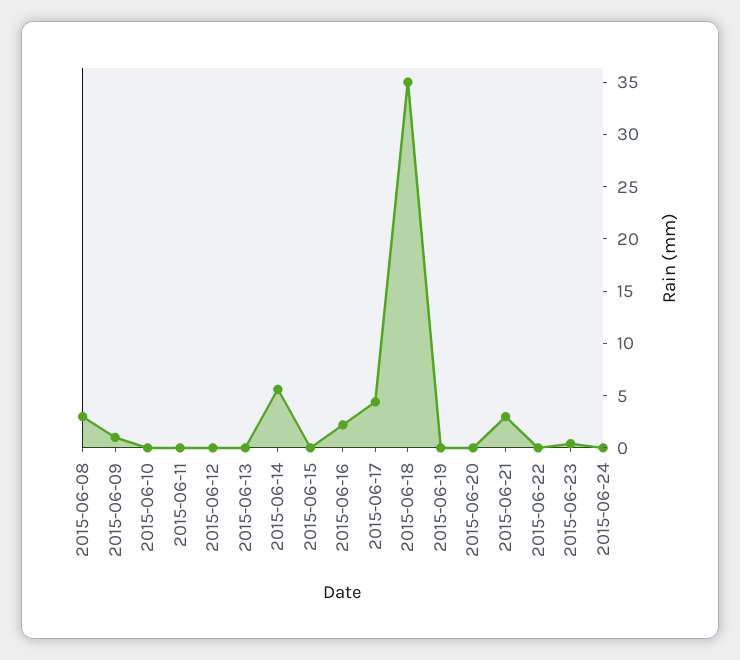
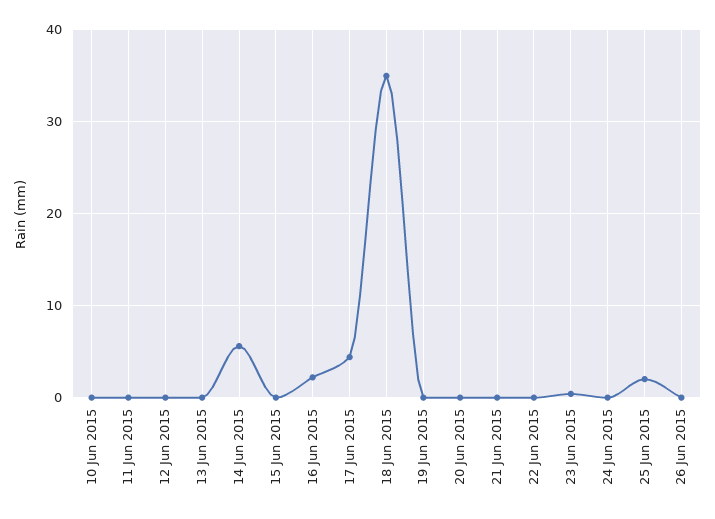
2015-06-08: 3 -> none
2015-06-09: 1 -> none
2015-06-21: 3 -> 0
25 Jun 2015: none -> 2
26 Jun 2015: none -> 0

